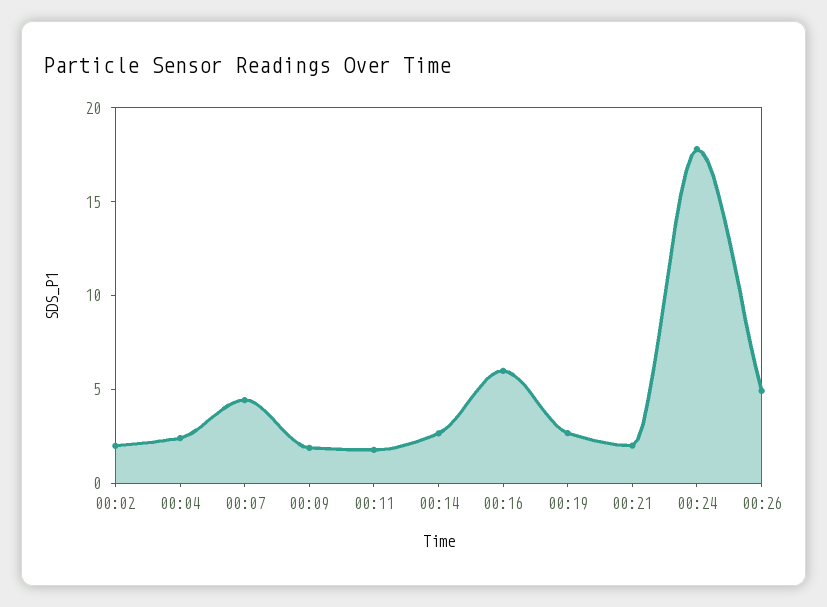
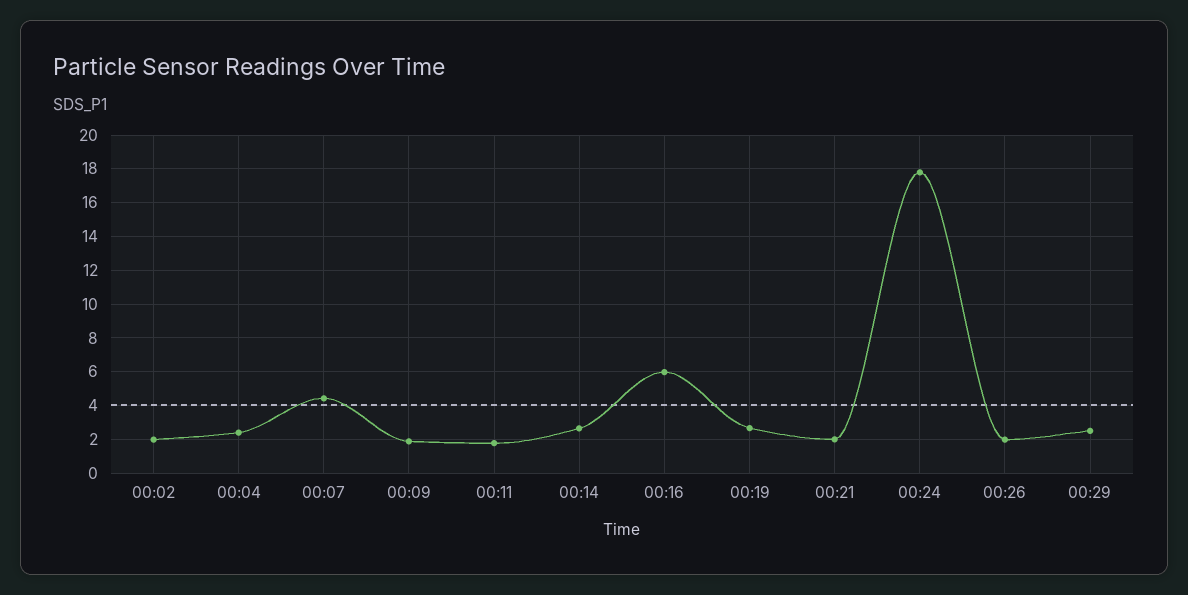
00:26: 5 -> 2
00:29: none -> 2.5

